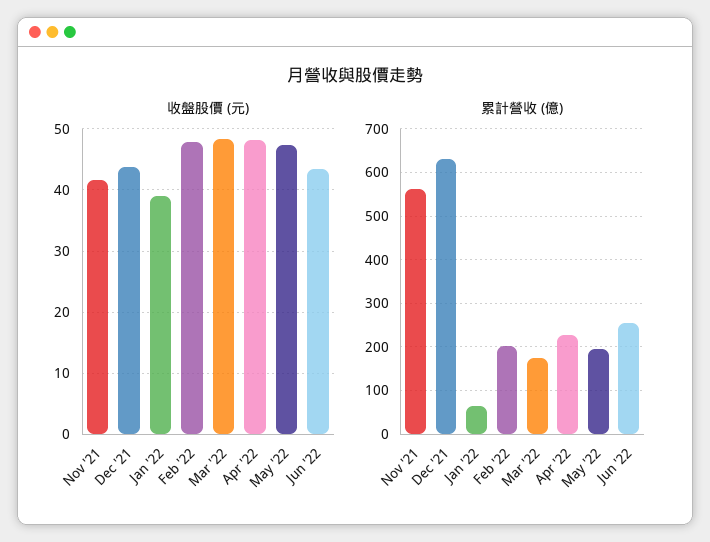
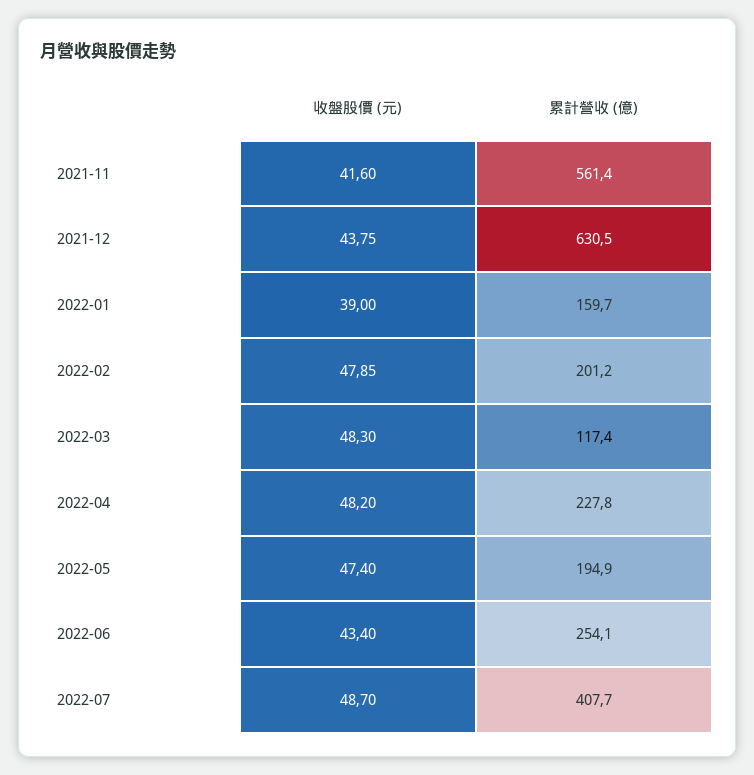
累計營收 (億), Jan '22: 60 -> 159.7
累計營收 (億), Mar '22: 180 -> 117.4
收盤股價 (元), 2022-07: none -> 48.7
累計營收 (億), 2022-07: none -> 407.7

